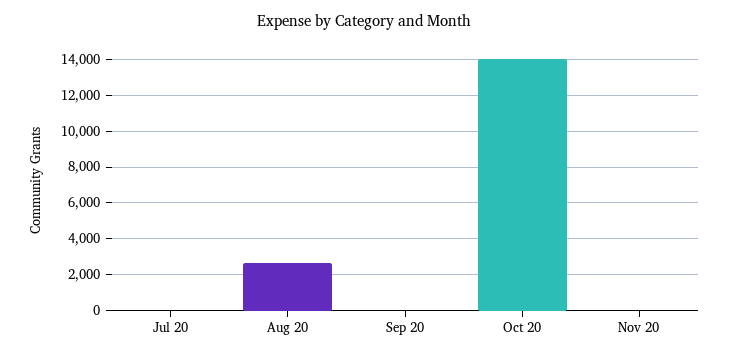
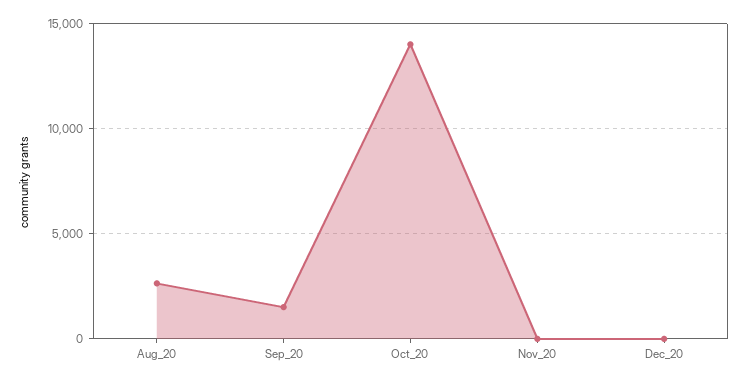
Jul 20: 0 -> none
Sep 20: 0 -> 1500
Dec_20: none -> 0

